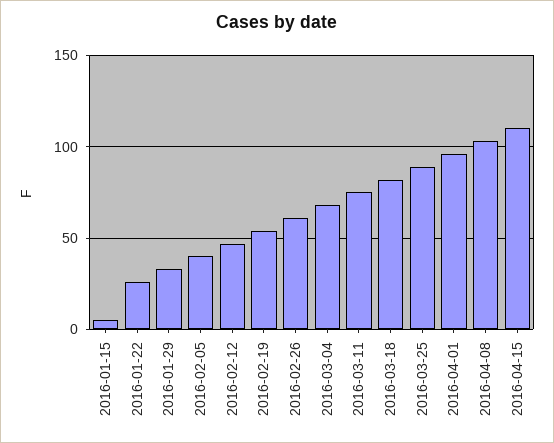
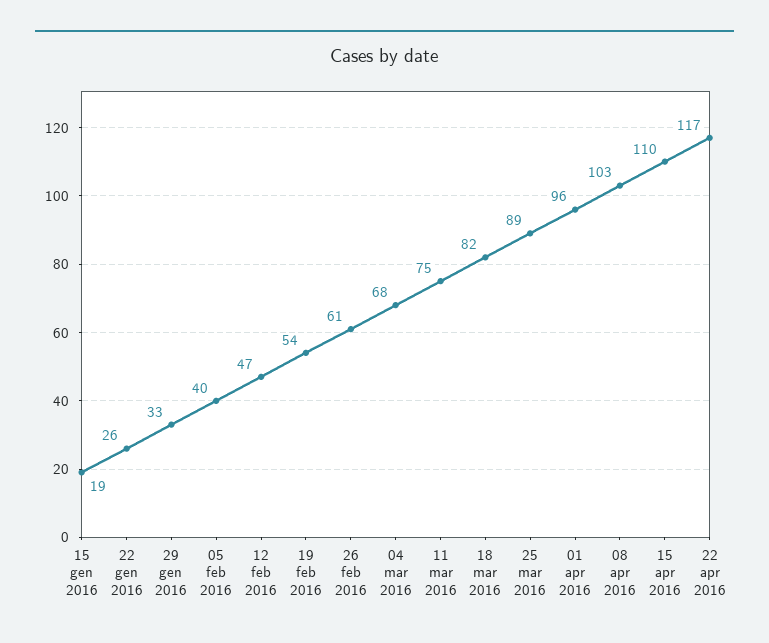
2016-01-15: 5 -> 19
22 apr 2016: none -> 117

